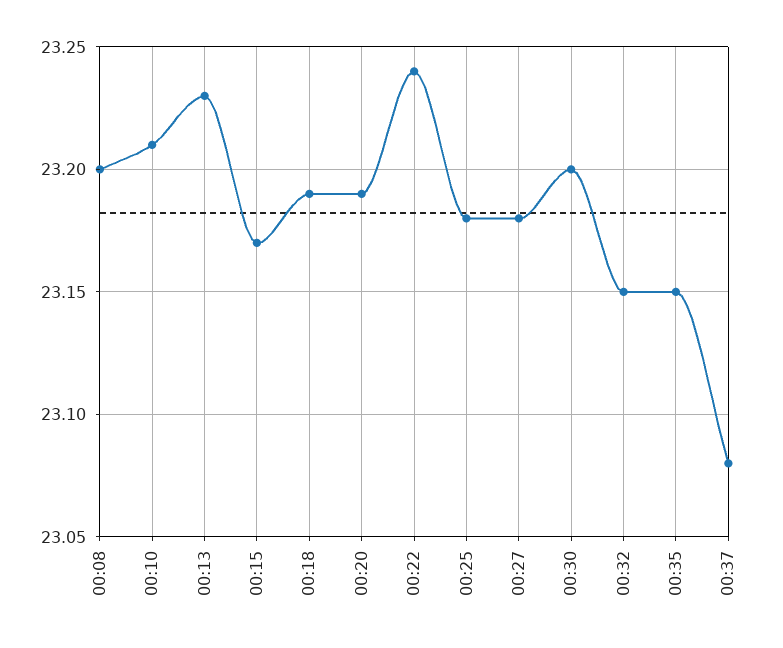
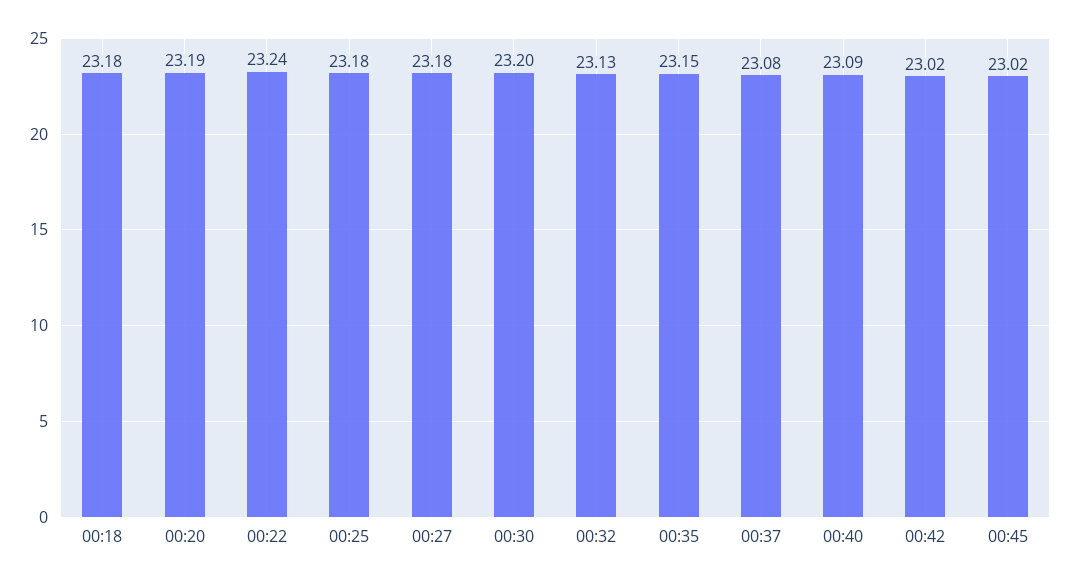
00:08: 23.2 -> none
00:10: 23.21 -> none
00:13: 23.23 -> none
00:15: 23.17 -> none
00:18: 23.19 -> 23.18
00:32: 23.15 -> 23.13
00:40: none -> 23.09
00:42: none -> 23.02
00:45: none -> 23.02

